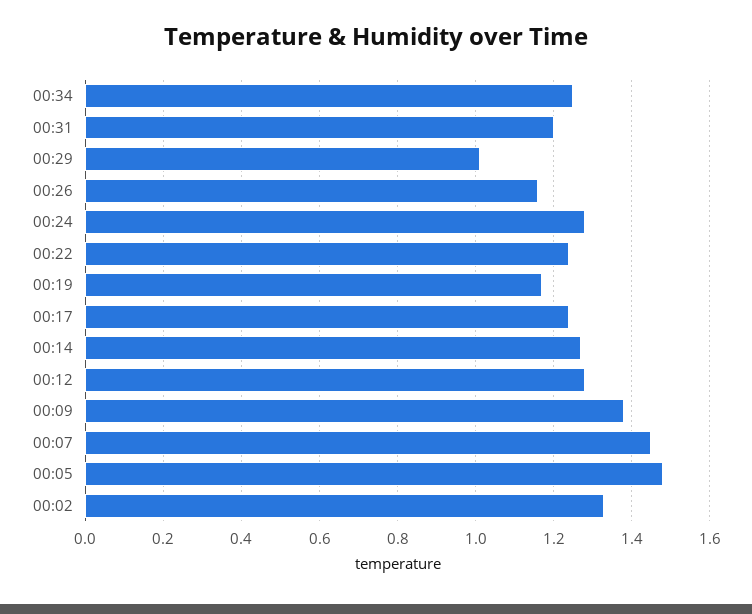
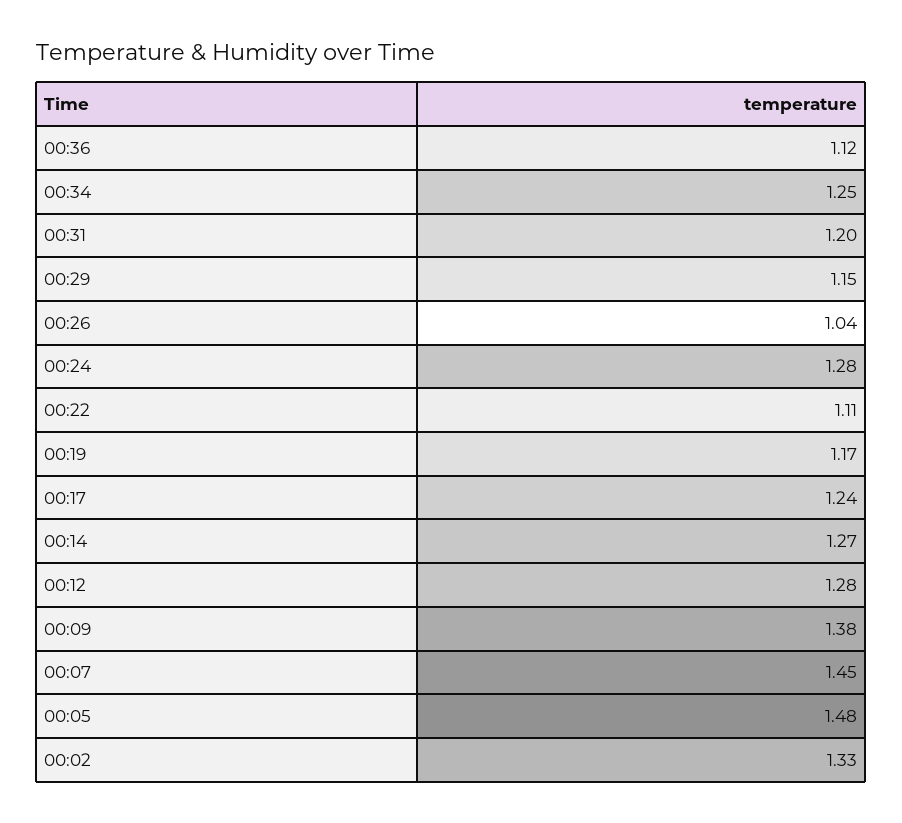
00:29: 1 -> 1.15
00:26: 1.15 -> 1.04
00:22: 1.25 -> 1.11
00:36: none -> 1.12

